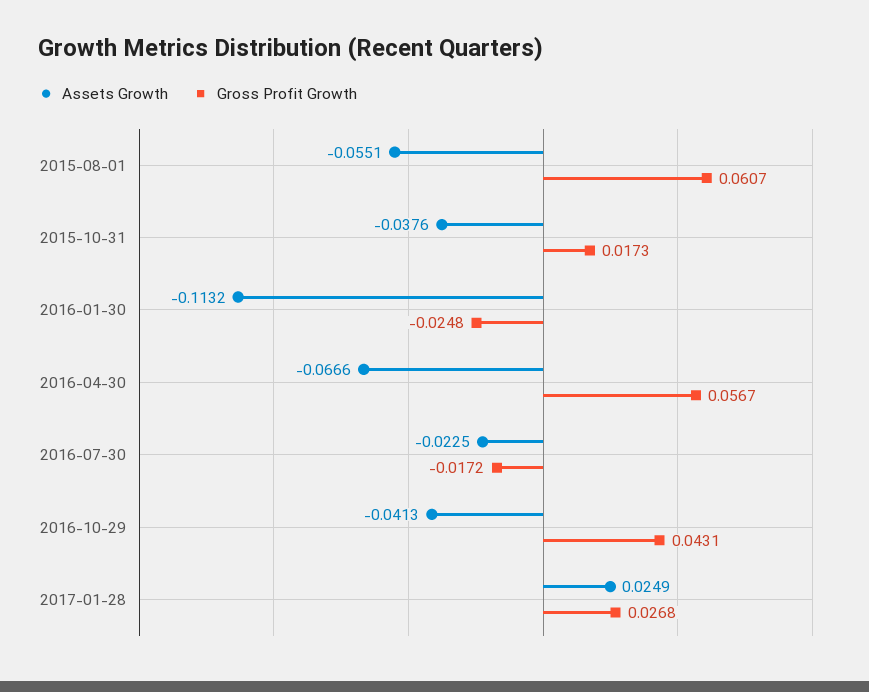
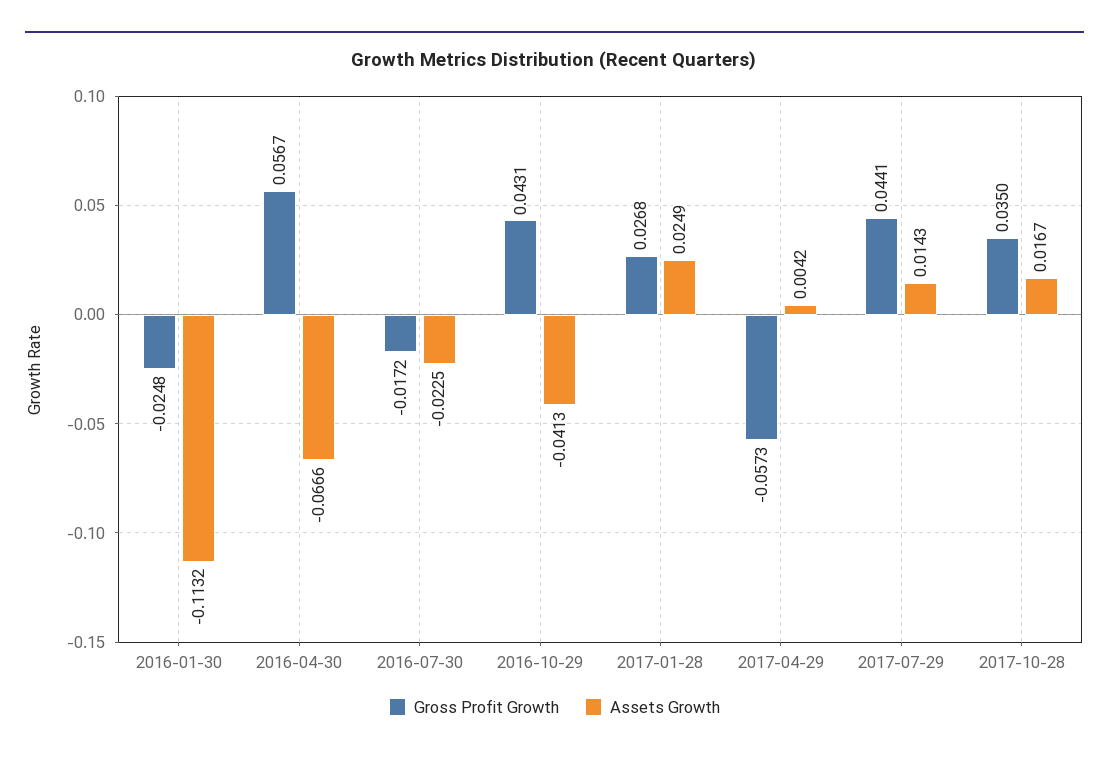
Assets Growth, 2015-08-01: -0.0551 -> none
Gross Profit Growth, 2015-08-01: 0.0607 -> none
Assets Growth, 2015-10-31: -0.0376 -> none
Gross Profit Growth, 2015-10-31: 0.0173 -> none
Gross Profit Growth, 2017-04-29: none -> -0.0573
Assets Growth, 2017-04-29: none -> 0.0042
Gross Profit Growth, 2017-07-29: none -> 0.0441
Assets Growth, 2017-07-29: none -> 0.0143
Gross Profit Growth, 2017-10-28: none -> 0.035
Assets Growth, 2017-10-28: none -> 0.0167

